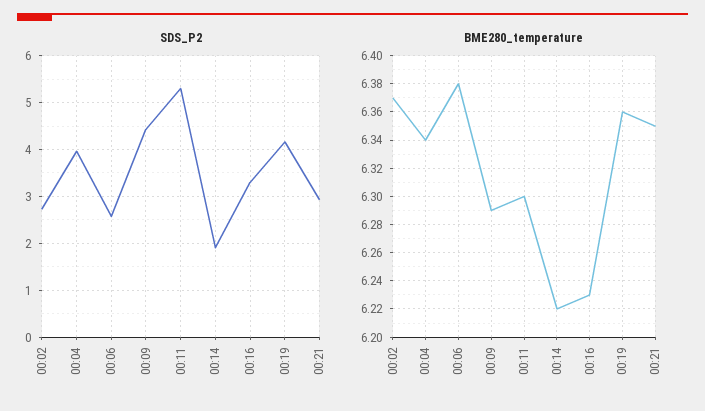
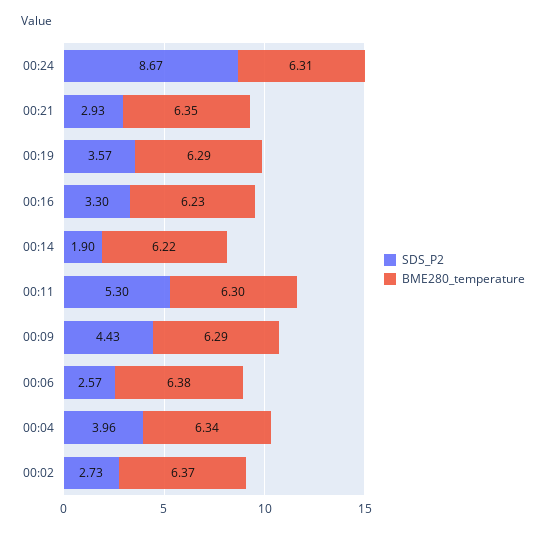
SDS_P2, 00:19: 4.2 -> 3.57
BME280_temperature, 00:19: 6.36 -> 6.29
SDS_P2, 00:24: none -> 8.67
BME280_temperature, 00:24: none -> 6.31

